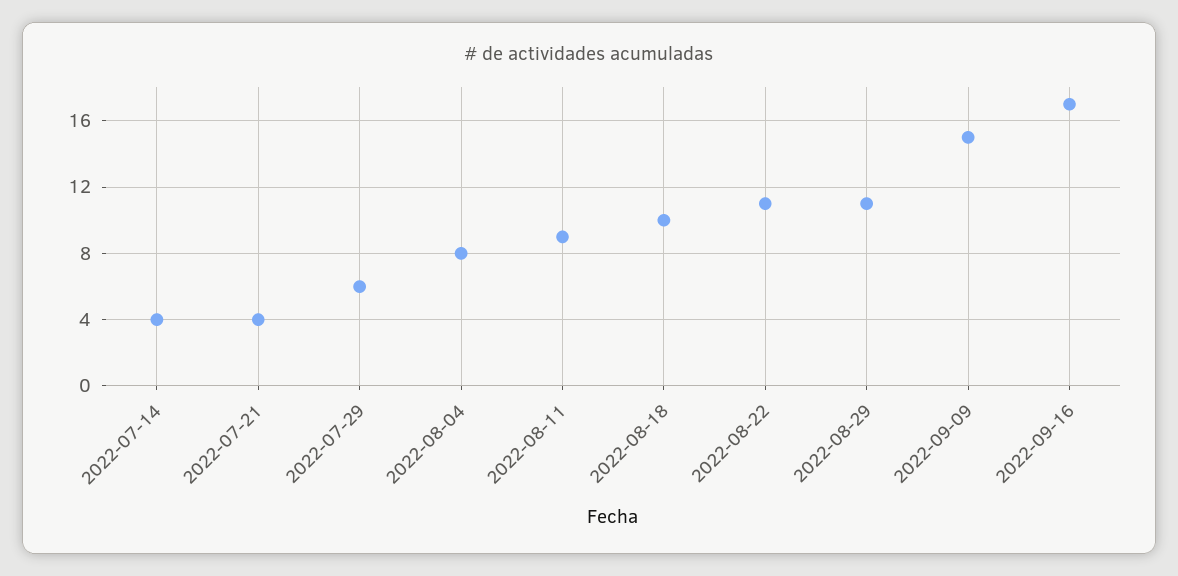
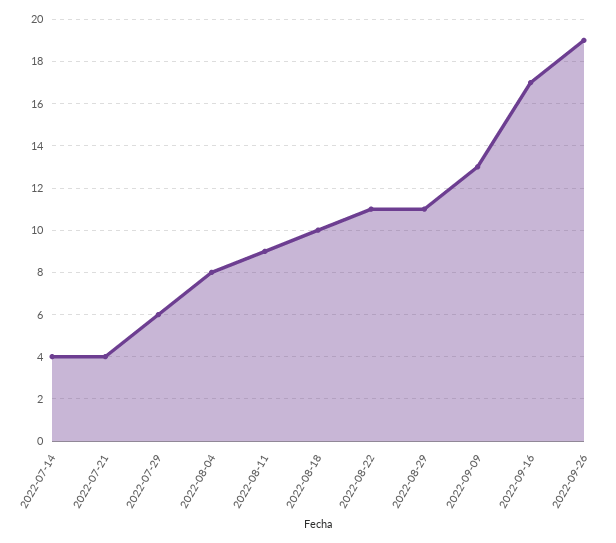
2022-09-09: 15 -> 13
2022-09-26: none -> 19

